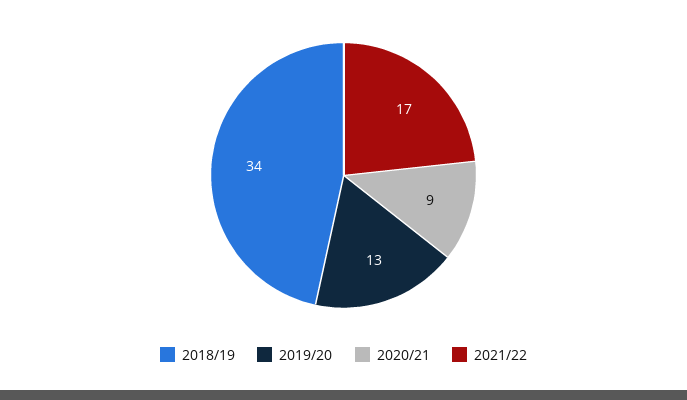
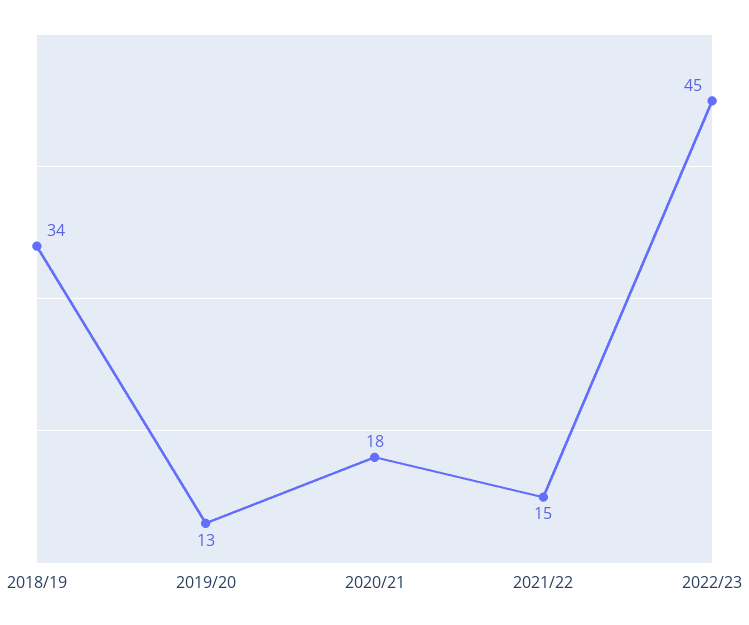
2020/21: 9 -> 18
2021/22: 17 -> 15
2022/23: none -> 45

